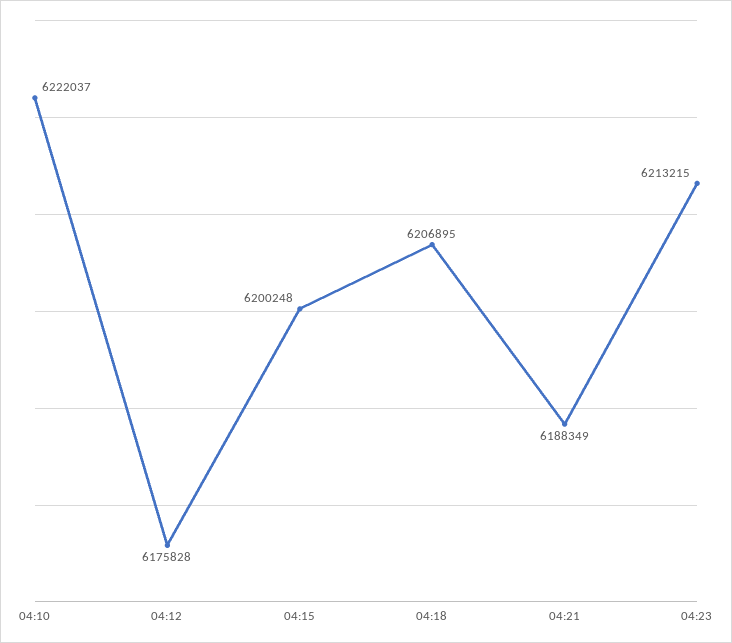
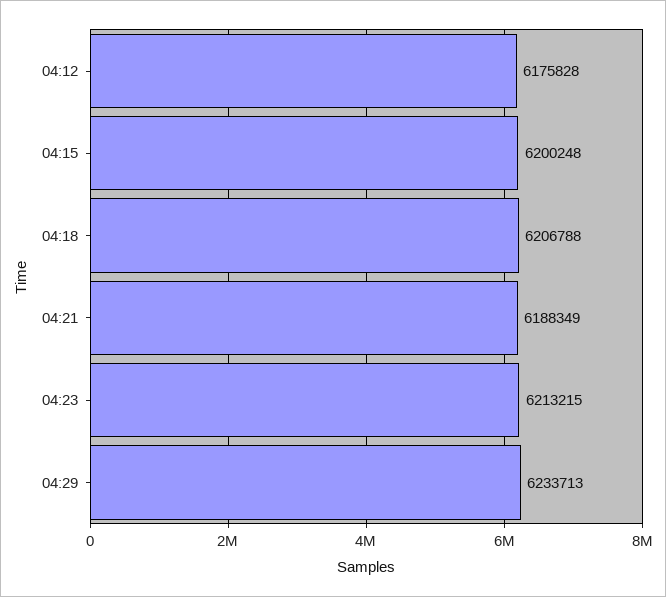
04:10: 6222037 -> none
04:18: 6206895 -> 6206788
04:29: none -> 6233713

